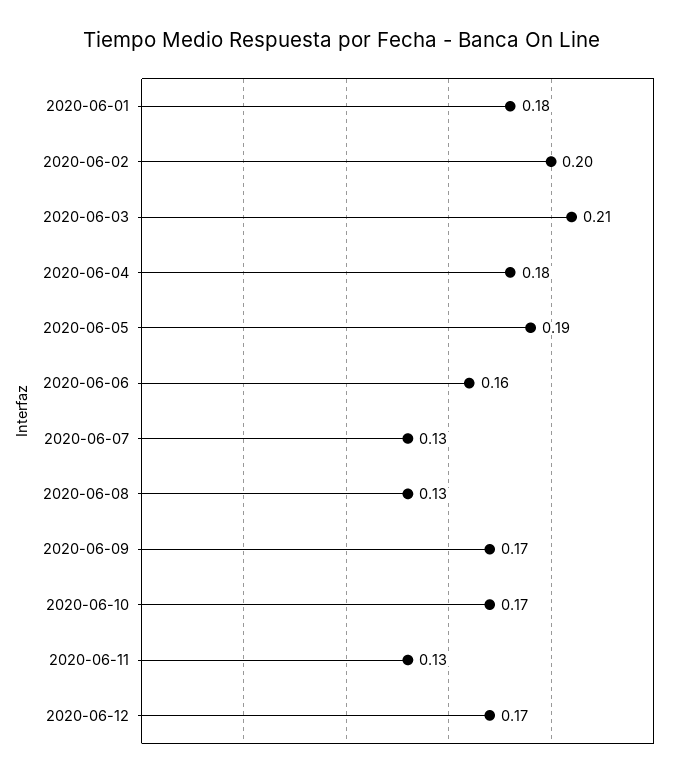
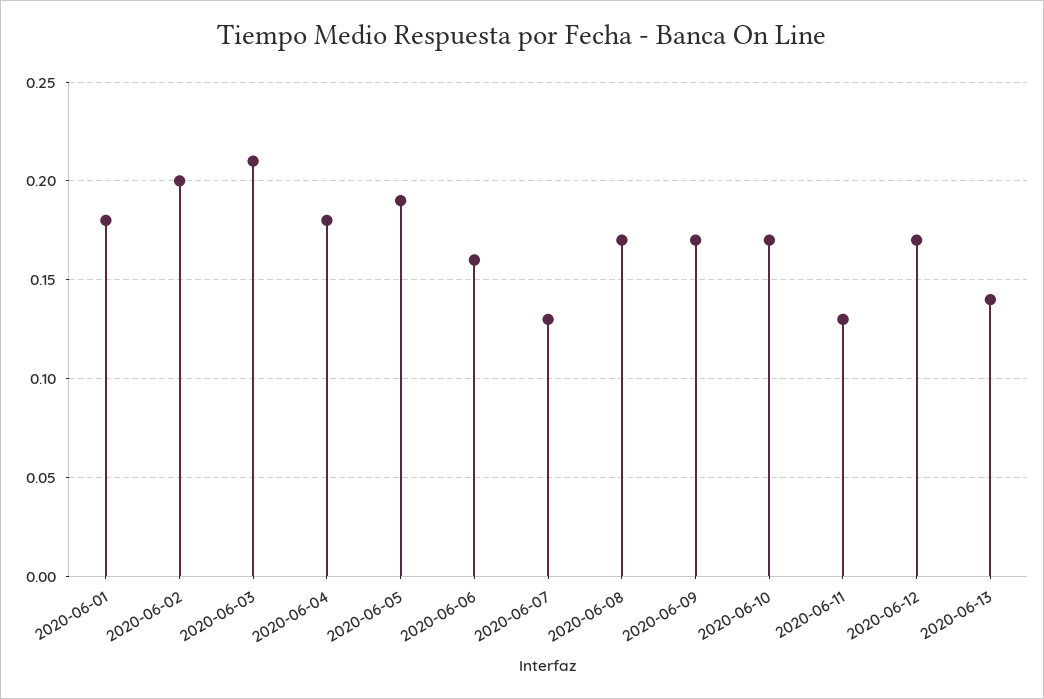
2020-06-08: 0.13 -> 0.17
2020-06-13: none -> 0.14

